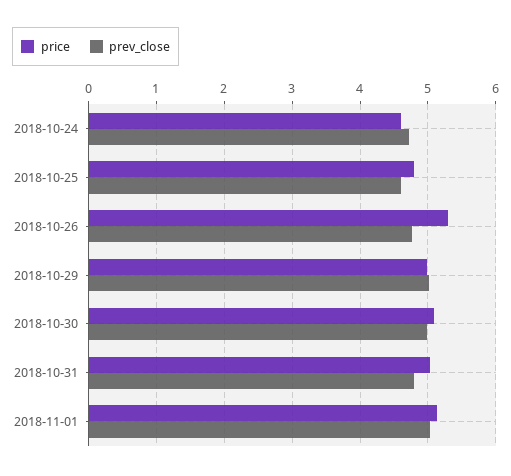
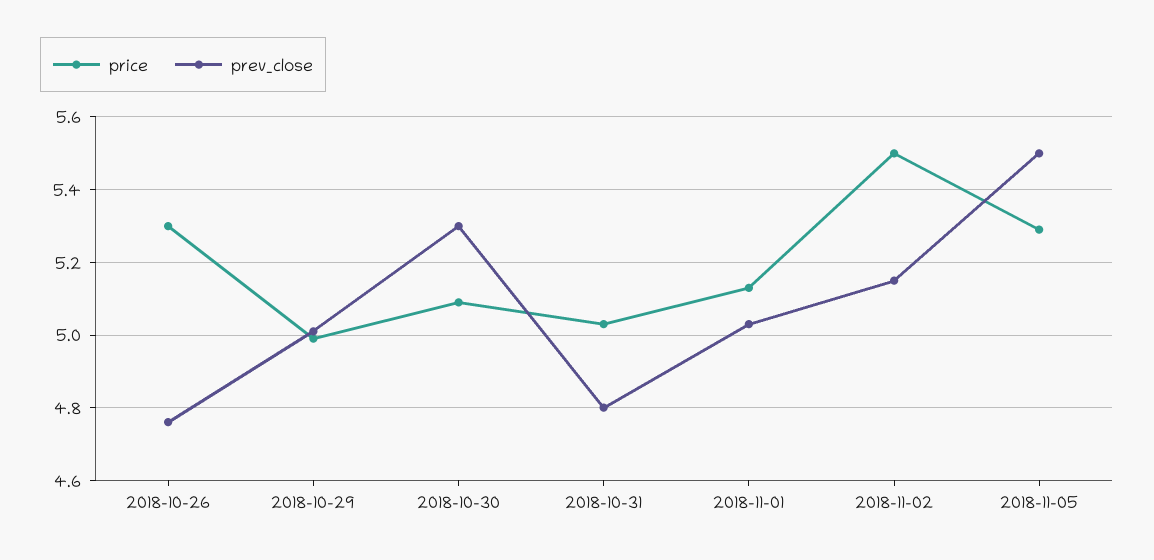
price, 2018-10-24: 4.6 -> none
prev_close, 2018-10-24: 4.7 -> none
price, 2018-10-25: 4.8 -> none
prev_close, 2018-10-25: 4.6 -> none
prev_close, 2018-10-30: 5 -> 5.3
price, 2018-11-02: none -> 5.5
prev_close, 2018-11-02: none -> 5.15
price, 2018-11-05: none -> 5.3
prev_close, 2018-11-05: none -> 5.5

